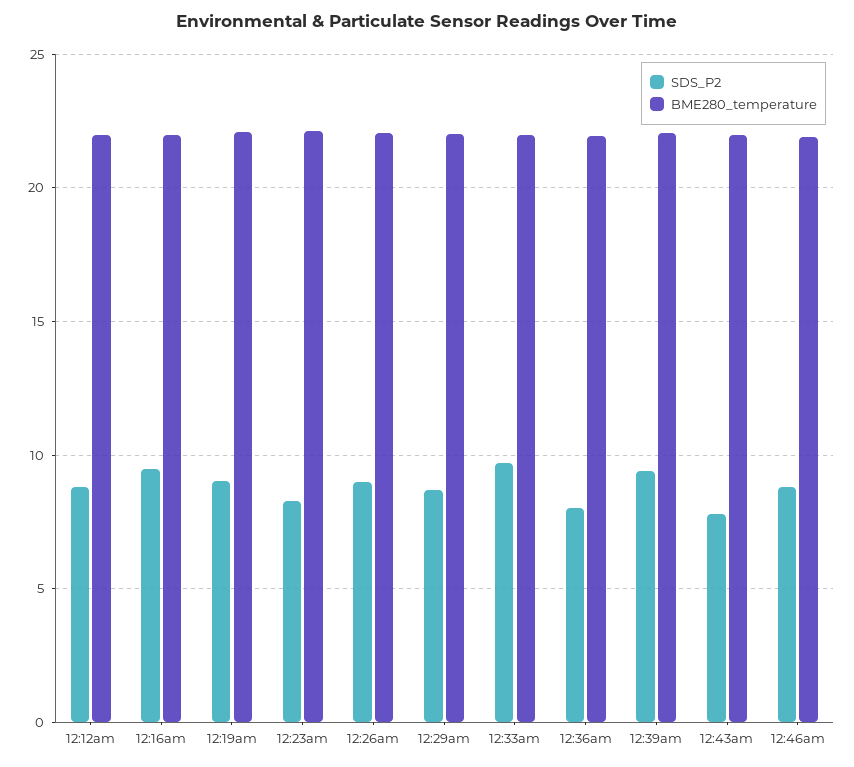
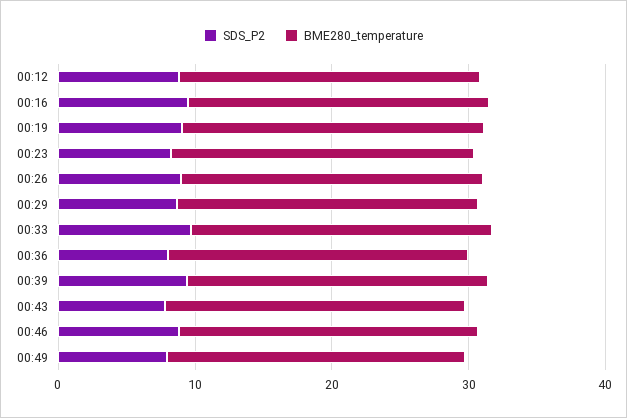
SDS_P2, 00:49: none -> 8
BME280_temperature, 00:49: none -> 22

